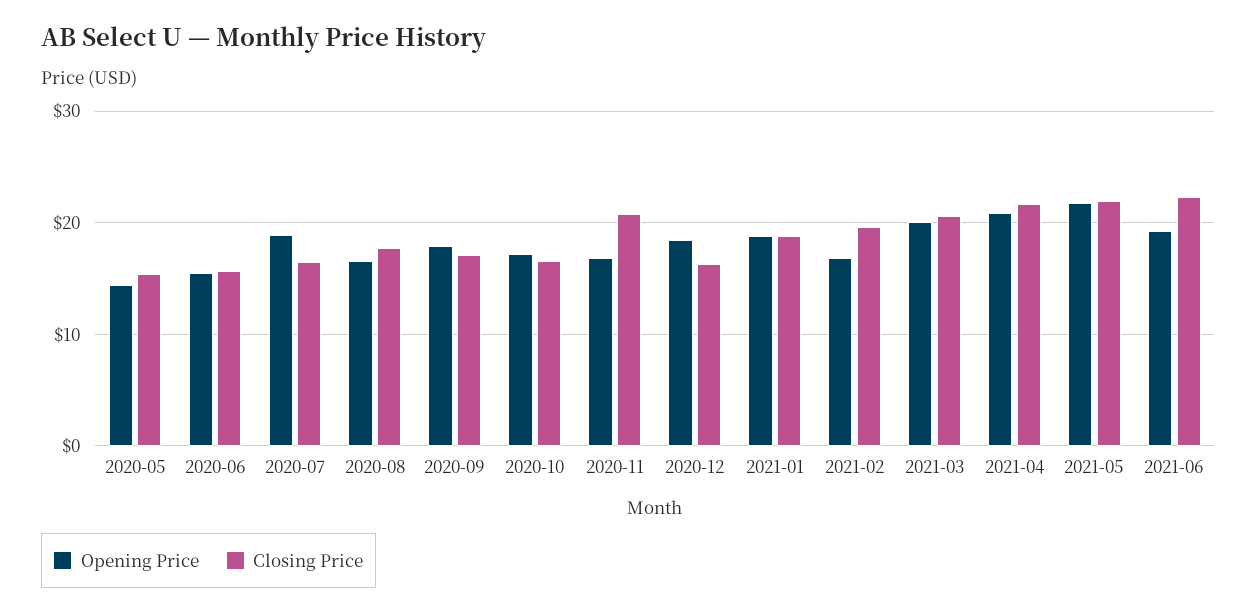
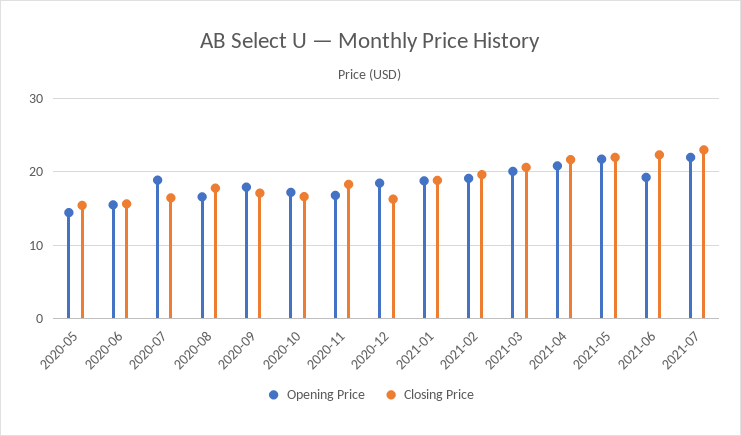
Closing Price, 2020-11: 21 -> 18
Opening Price, 2021-02: 17 -> 19
Opening Price, 2021-07: none -> 22
Closing Price, 2021-07: none -> 23

